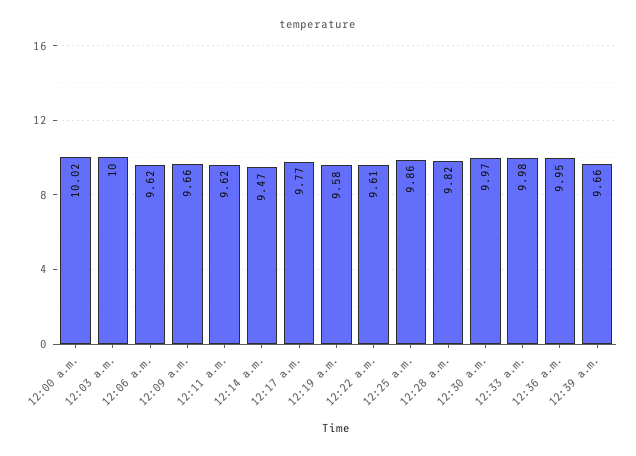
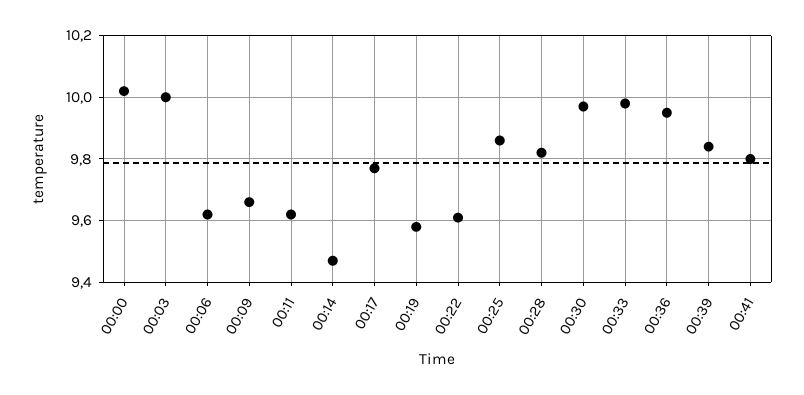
12:39 a.m.: 9.66 -> 9.85
00:41: none -> 9.8

